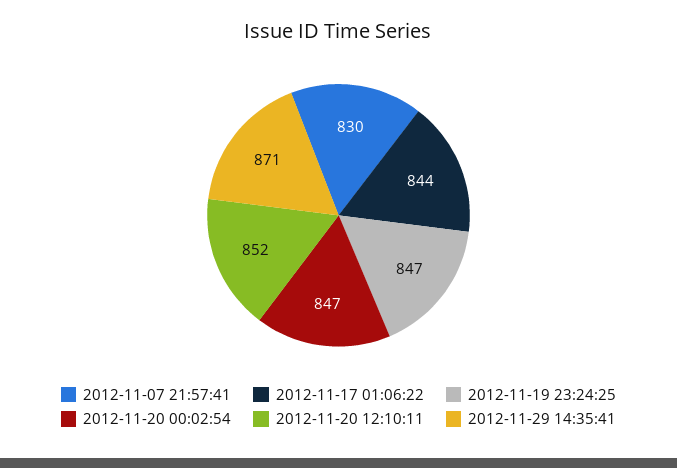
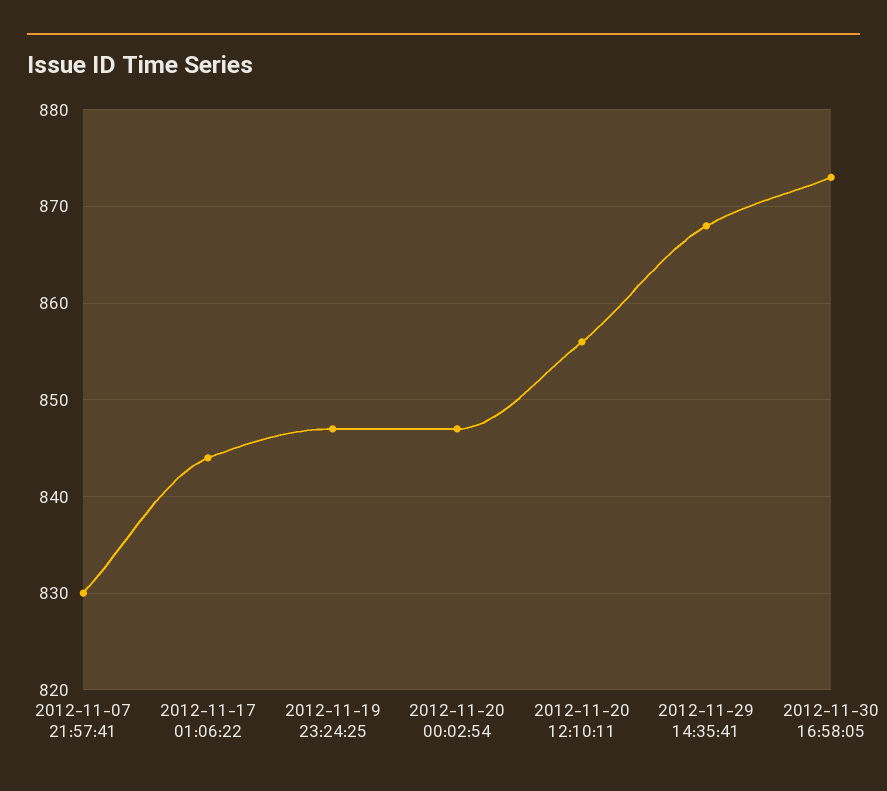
2012-11-20 12:10:11: 852 -> 856
2012-11-29 14:35:41: 871 -> 868
2012-11-30 16:58:05: none -> 873

